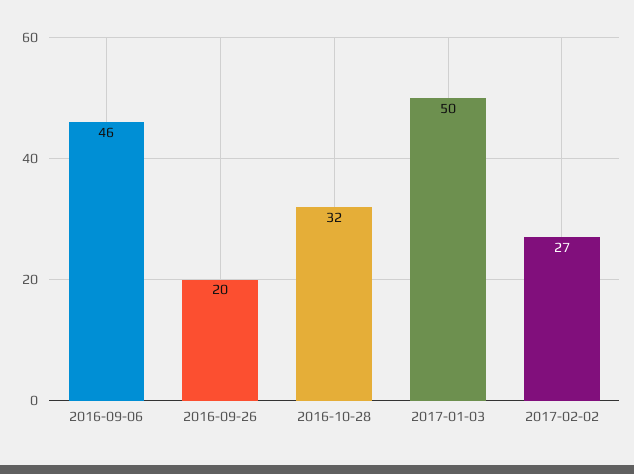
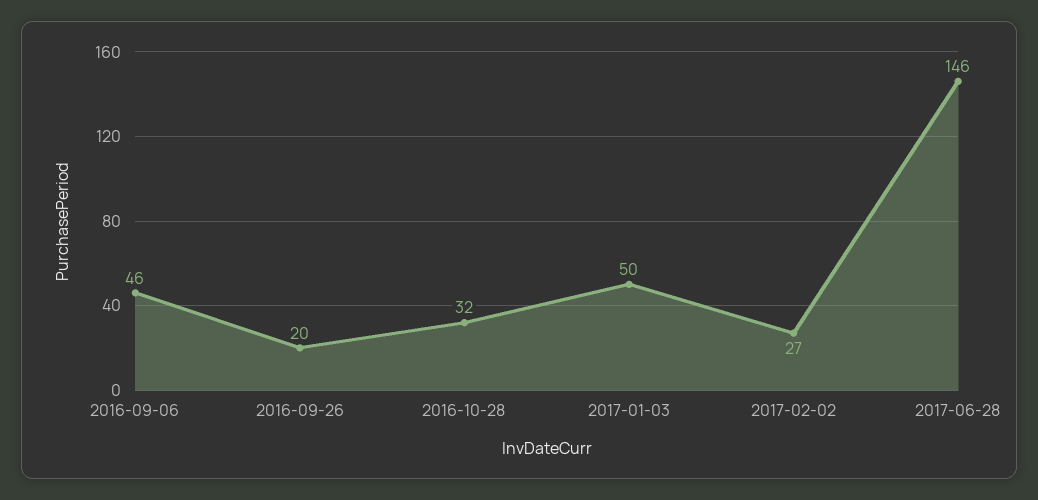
2017-06-28: none -> 146

